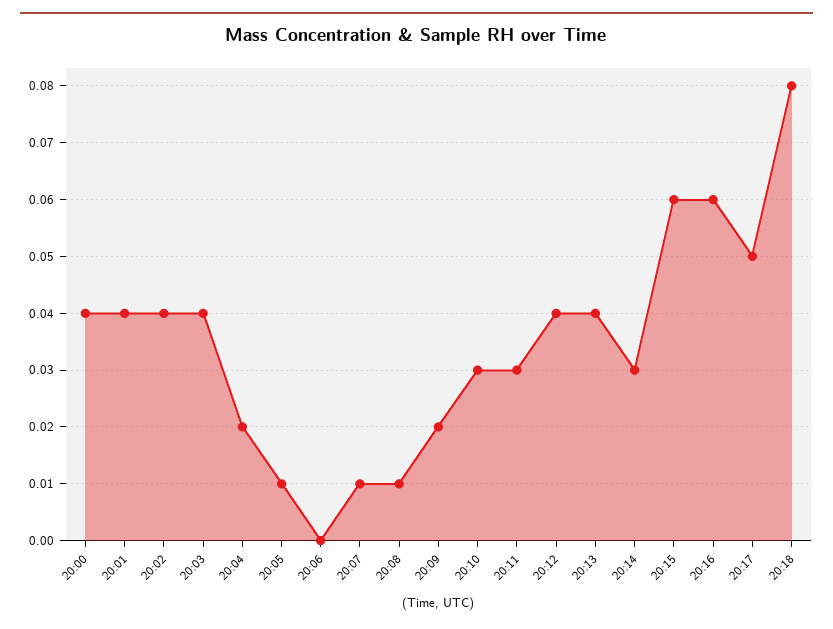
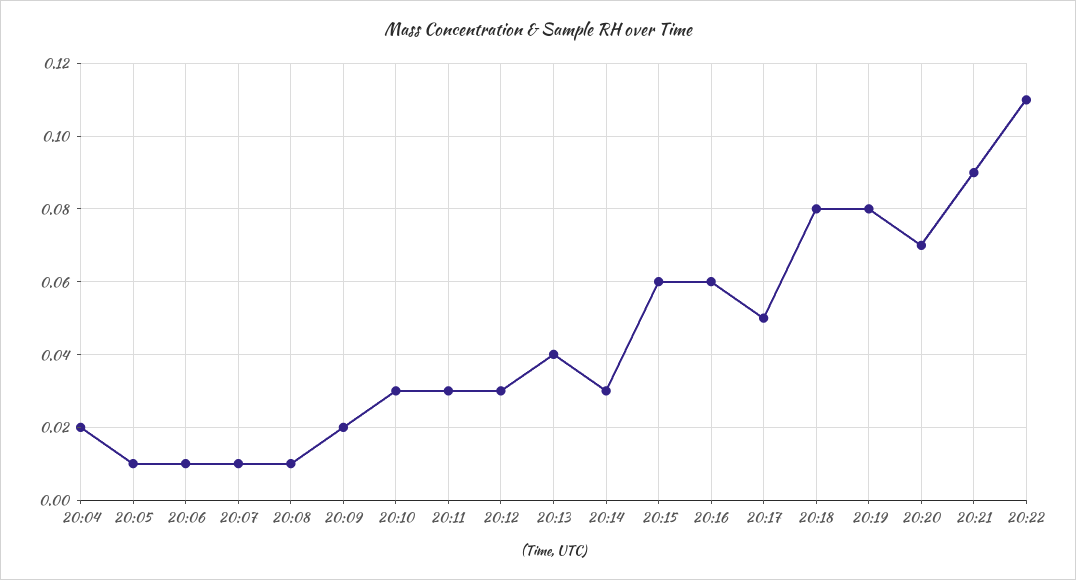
20:00: 0.04 -> none
20:01: 0.04 -> none
20:02: 0.04 -> none
20:03: 0.04 -> none
20:06: 0 -> 0.01
20:12: 0.04 -> 0.03
20:19: none -> 0.08
20:20: none -> 0.07
20:21: none -> 0.09
20:22: none -> 0.11

